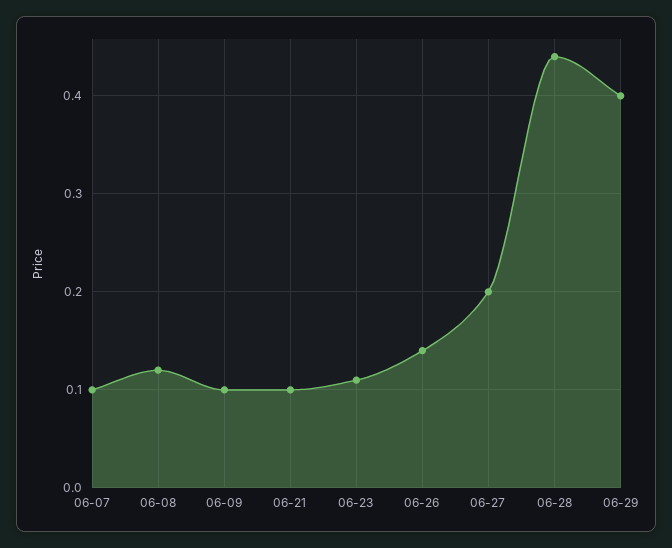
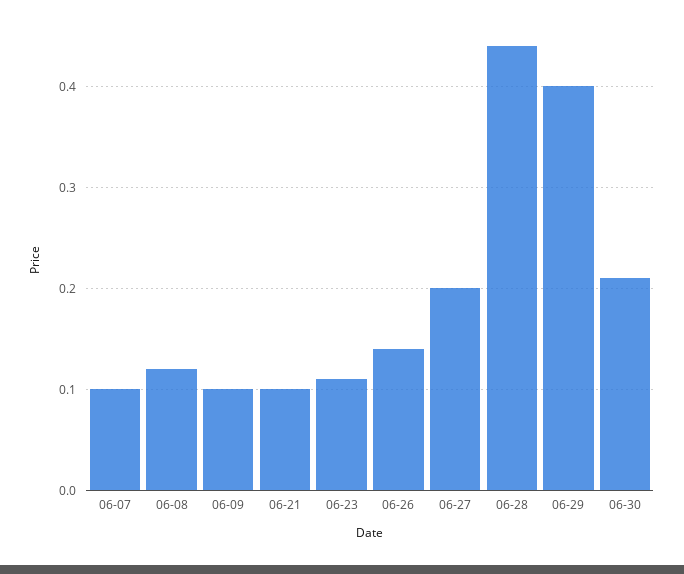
06-30: none -> 0.21

